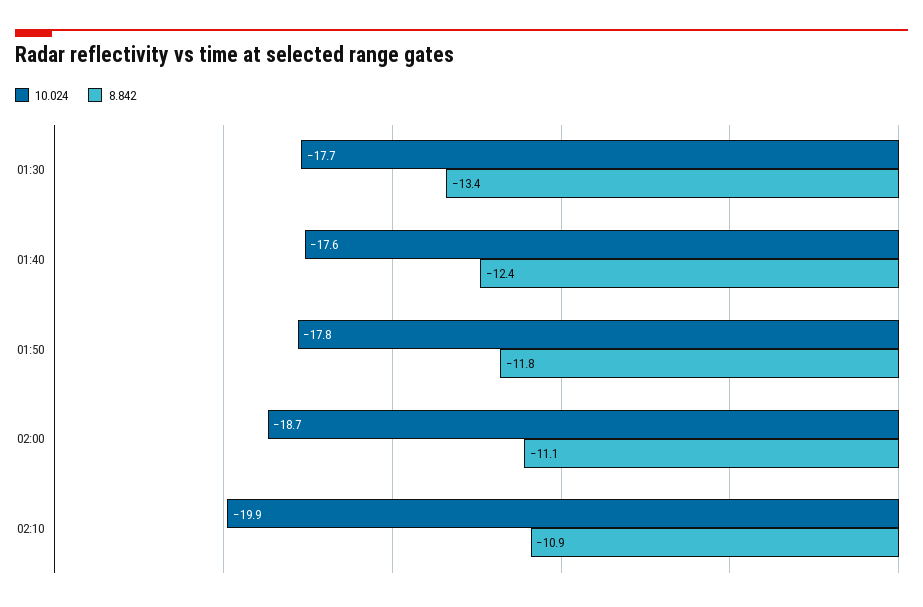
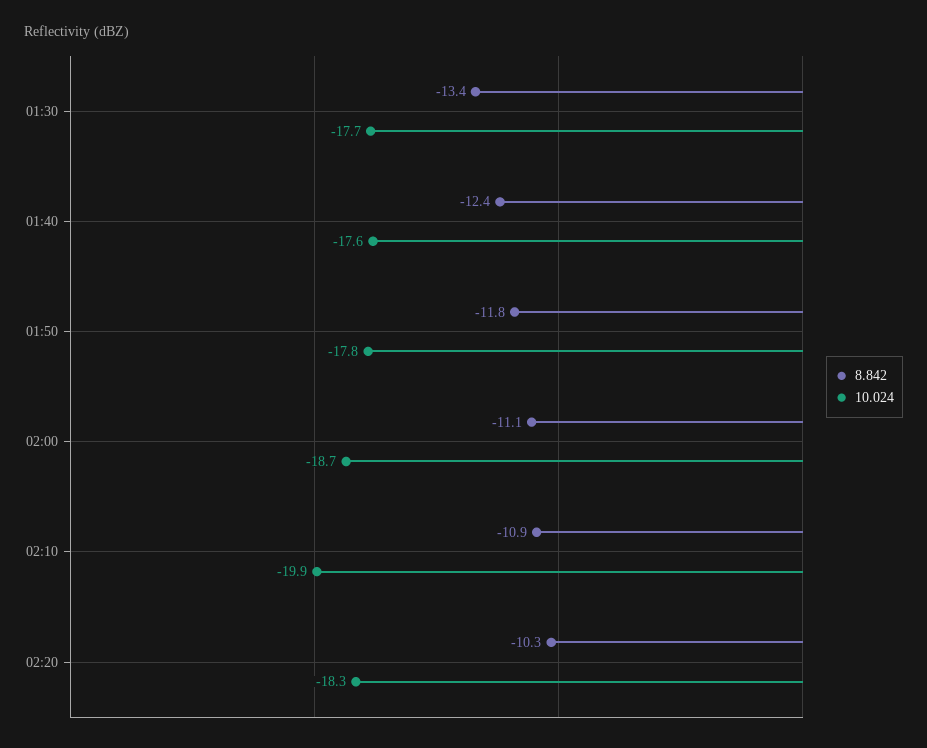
8.842, 02:20: none -> -10.3
10.024, 02:20: none -> -18.3

